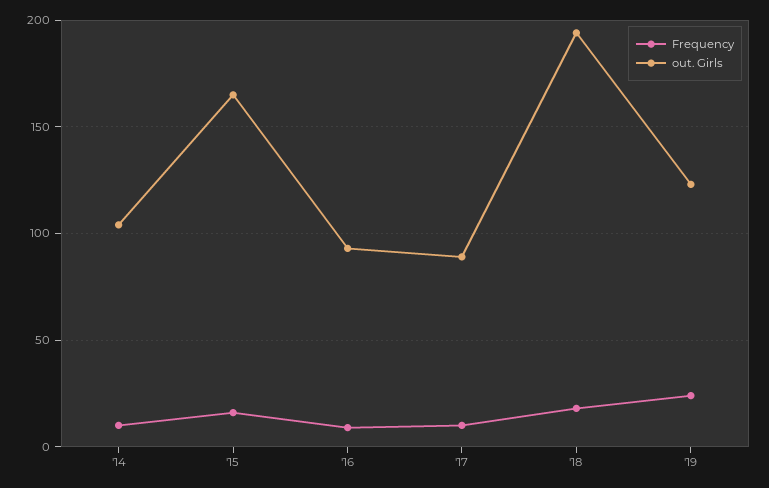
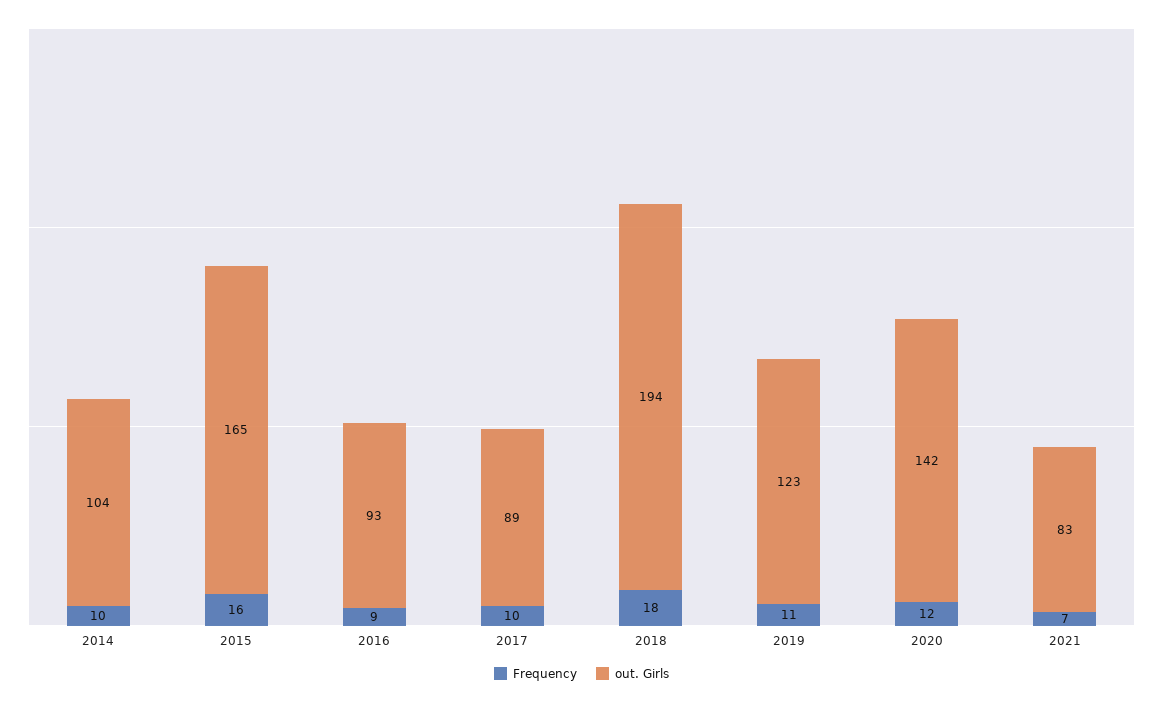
Frequency, '19: 25 -> 11
Frequency, 2020: none -> 12
out. Girls, 2020: none -> 142
Frequency, 2021: none -> 7
out. Girls, 2021: none -> 83

